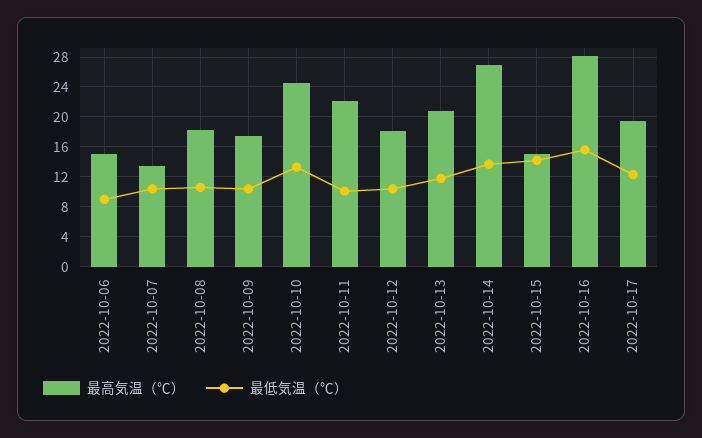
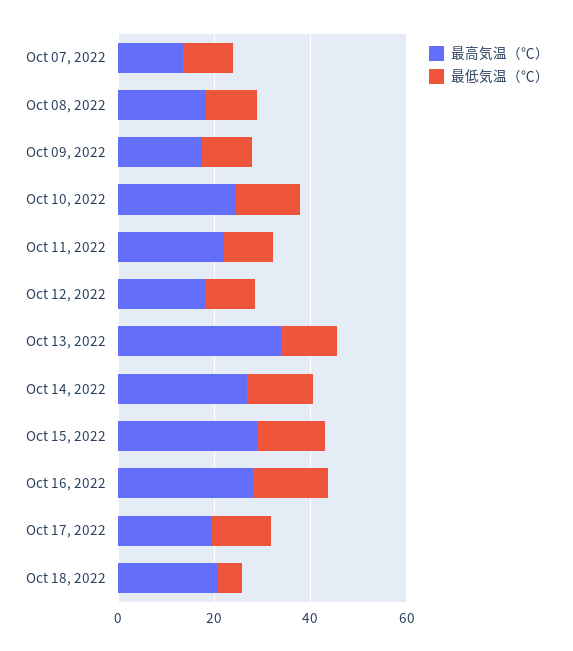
最高気温（℃）, 2022-10-06: 15 -> none
最低気温（℃）, 2022-10-06: 9 -> none
最高気温（℃）, 2022-10-13: 21 -> 35
最高気温（℃）, 2022-10-15: 15 -> 30
最高気温（℃）, Oct 18, 2022: none -> 20
最低気温（℃）, Oct 18, 2022: none -> 5

